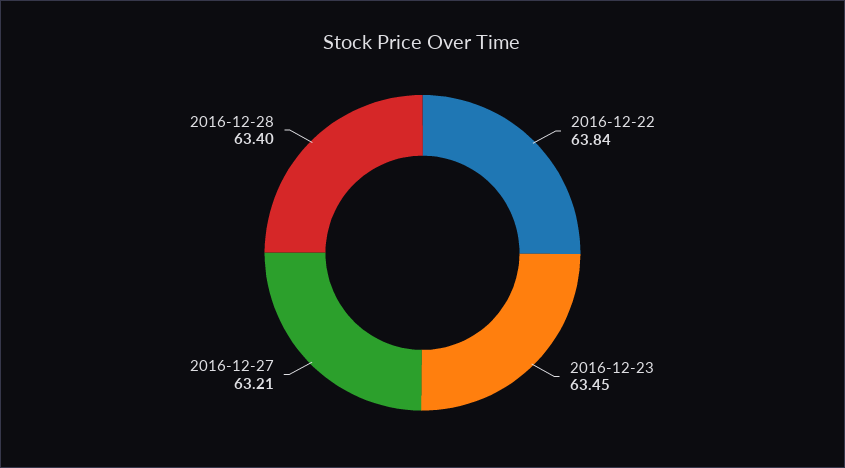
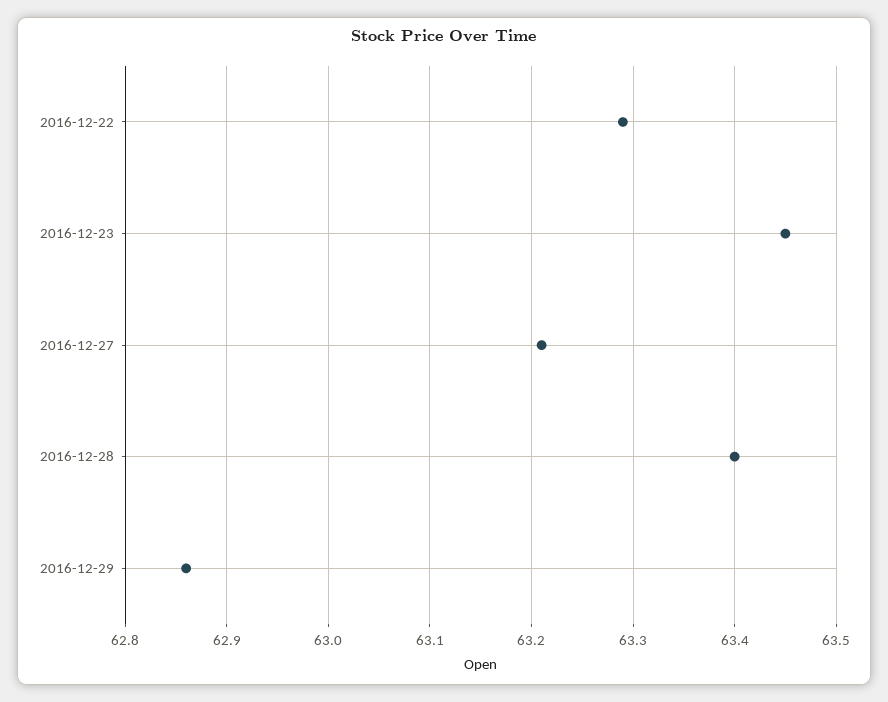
2016-12-22: 63.84 -> 63.29
2016-12-29: none -> 62.86

